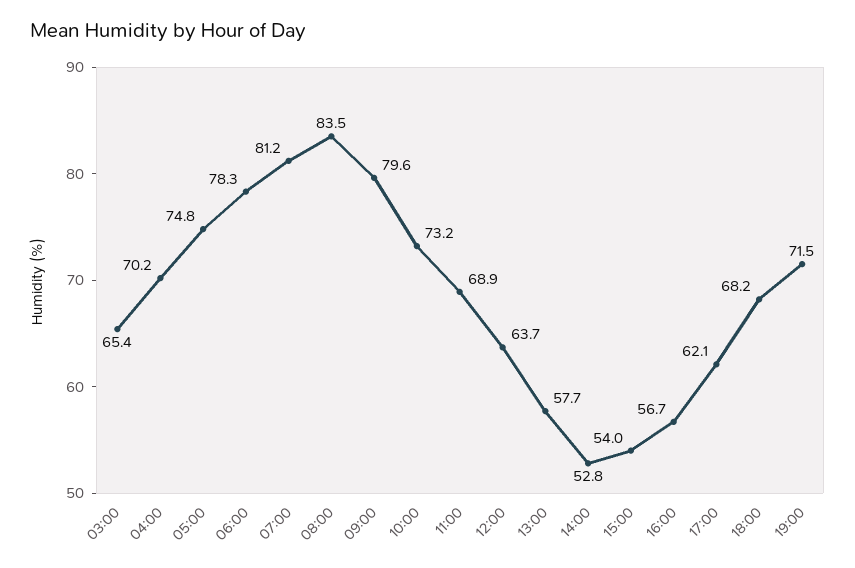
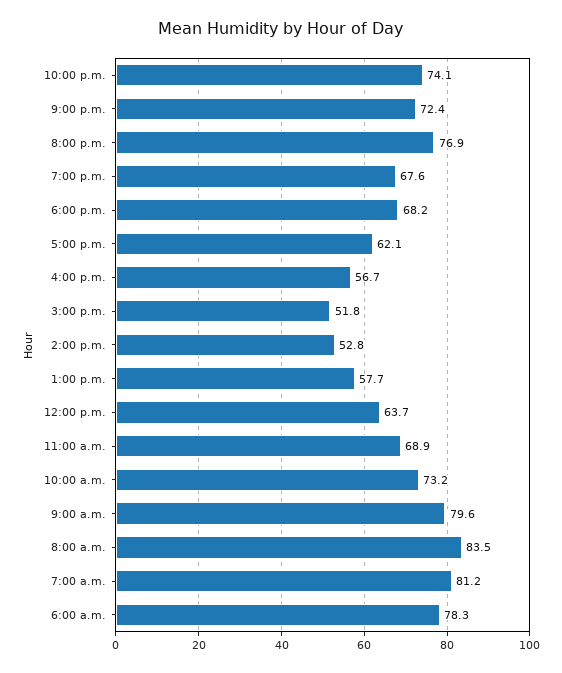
03:00: 65.4 -> none
04:00: 70.2 -> none
05:00: 74.8 -> none
15:00: 54 -> 51.8
19:00: 71.5 -> 67.6
10:00 p.m.: none -> 74.1
9:00 p.m.: none -> 72.4
8:00 p.m.: none -> 76.9

